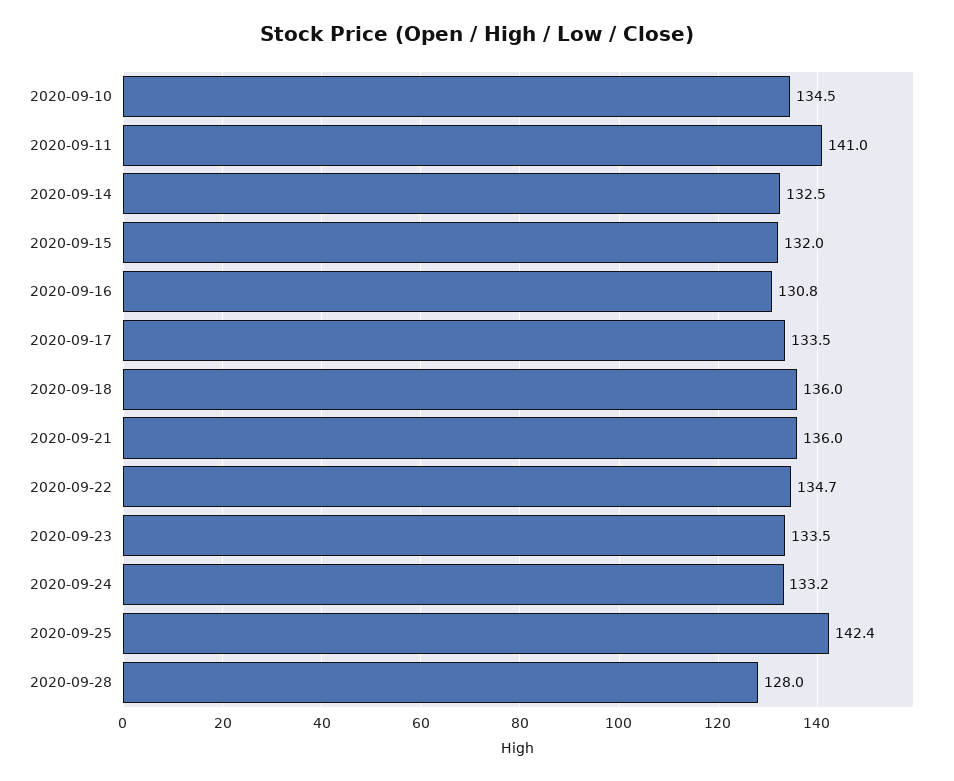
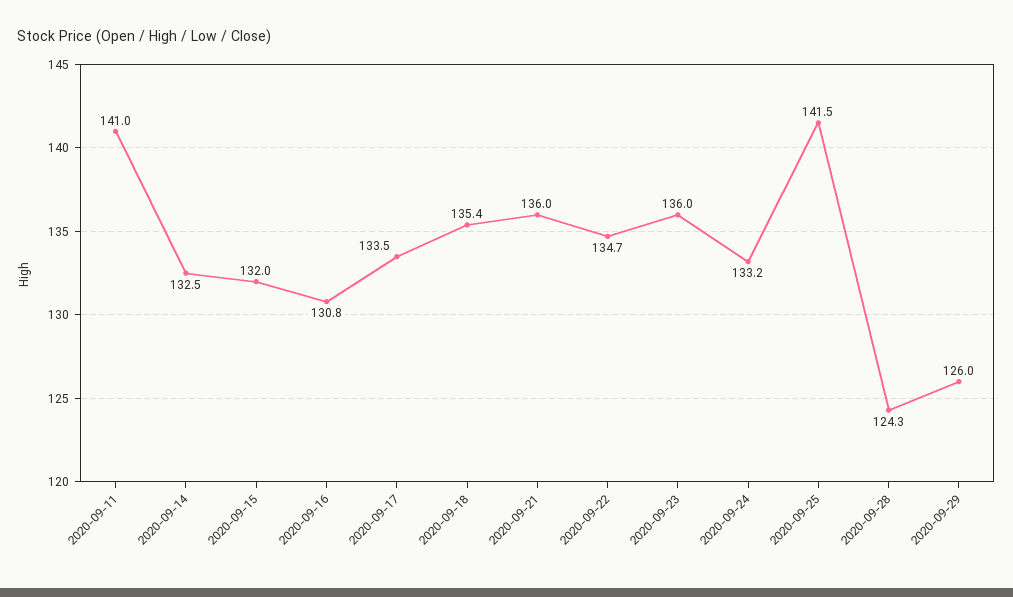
2020-09-10: 134.5 -> none
2020-09-18: 136 -> 135.4
2020-09-23: 133.5 -> 136
2020-09-25: 142.4 -> 141.5
2020-09-28: 128 -> 124.3
2020-09-29: none -> 126

